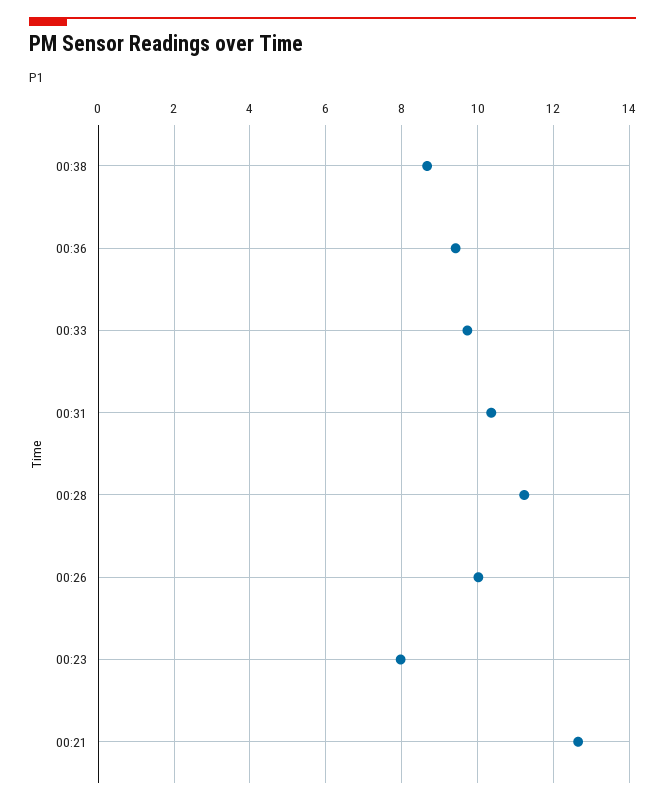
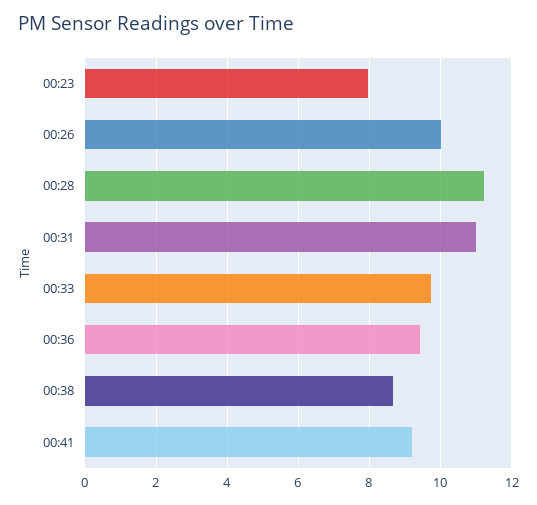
00:31: 10.4 -> 11
00:21: 12.6 -> none
00:41: none -> 9.2

